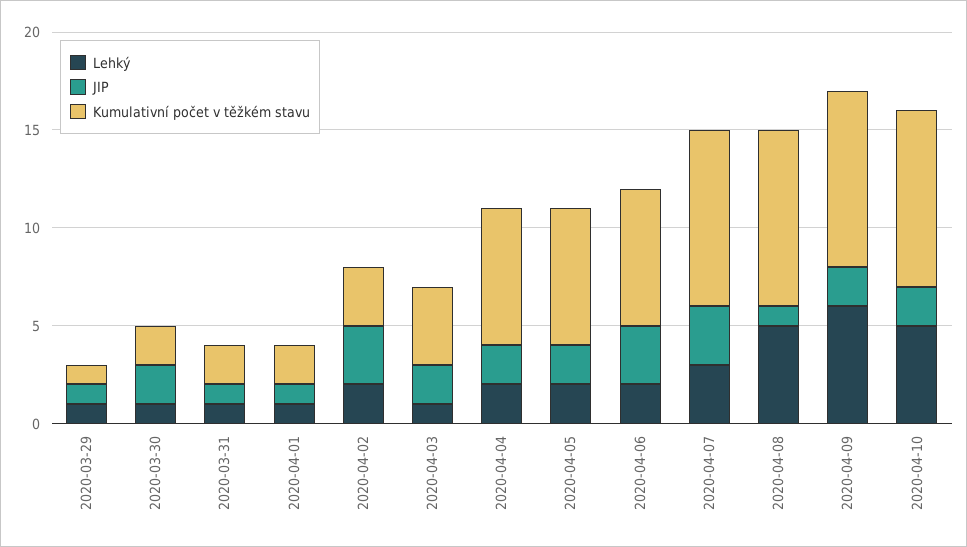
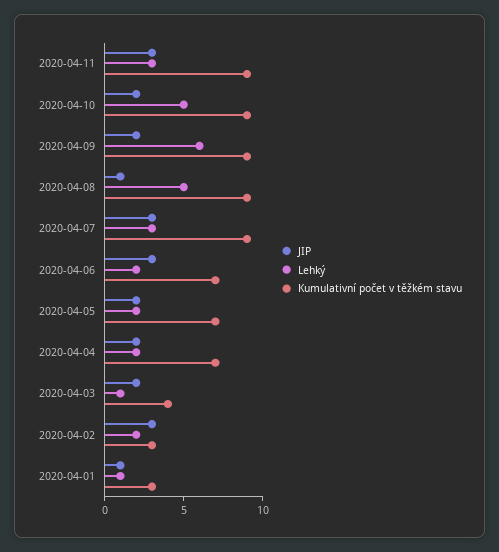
Lehký, 2020-03-29: 1 -> none
JIP, 2020-03-29: 1 -> none
Kumulativní počet v těžkém stavu, 2020-03-29: 1 -> none
Lehký, 2020-03-30: 1 -> none
JIP, 2020-03-30: 2 -> none
Kumulativní počet v těžkém stavu, 2020-03-30: 2 -> none
Lehký, 2020-03-31: 1 -> none
JIP, 2020-03-31: 1 -> none
Kumulativní počet v těžkém stavu, 2020-03-31: 2 -> none
Kumulativní počet v těžkém stavu, 2020-04-01: 2 -> 3
JIP, 2020-04-11: none -> 3
Lehký, 2020-04-11: none -> 3
Kumulativní počet v těžkém stavu, 2020-04-11: none -> 9

